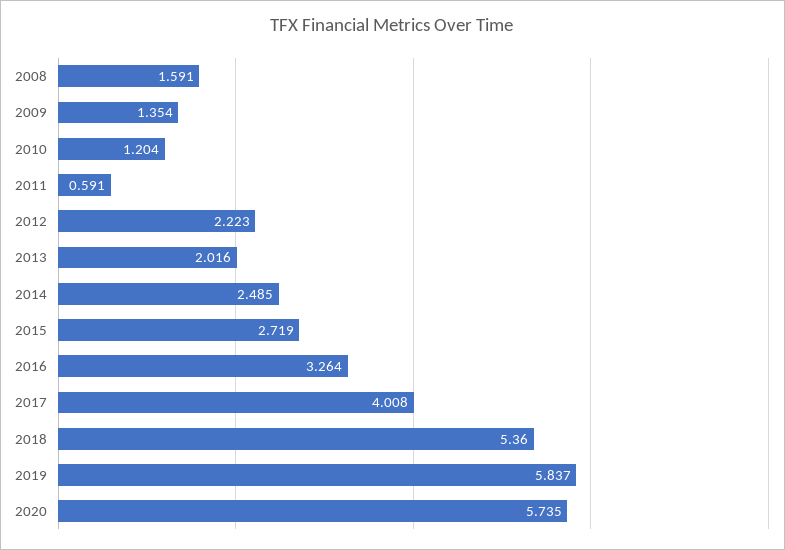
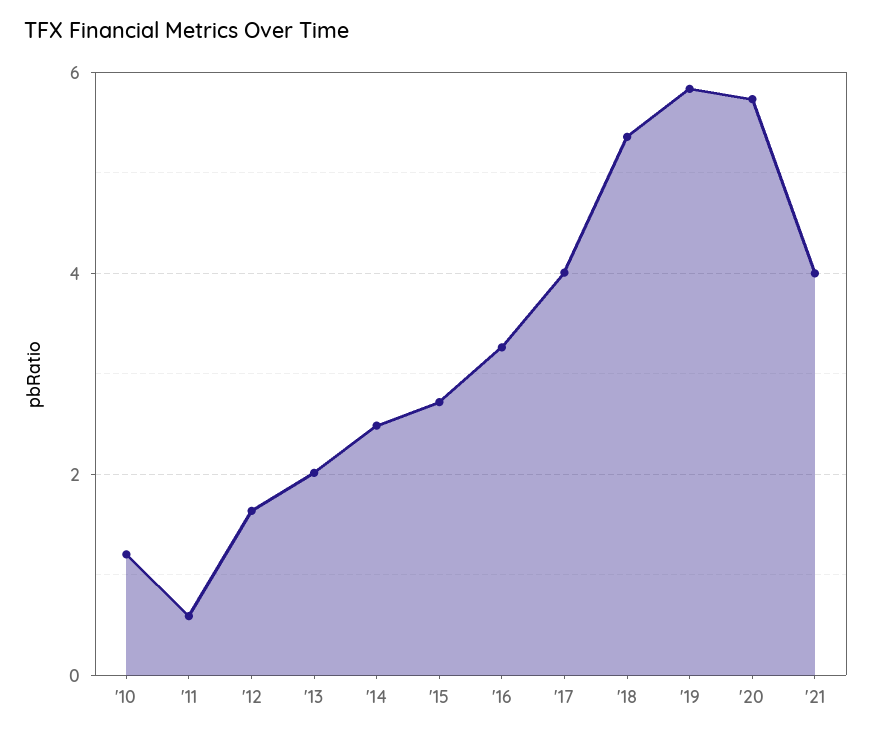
2008: 1.591 -> none
2009: 1.354 -> none
2012: 2.223 -> 1.6
'21: none -> 4

